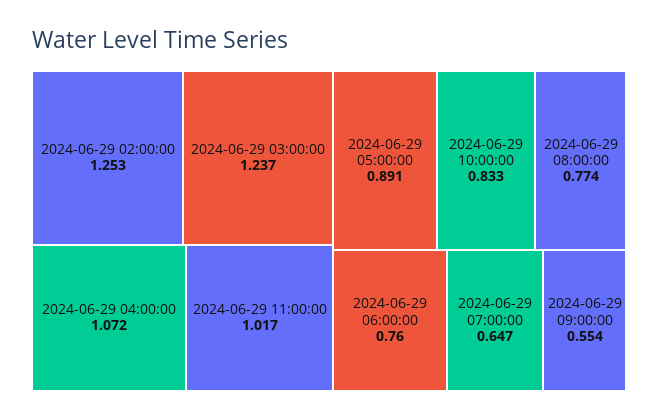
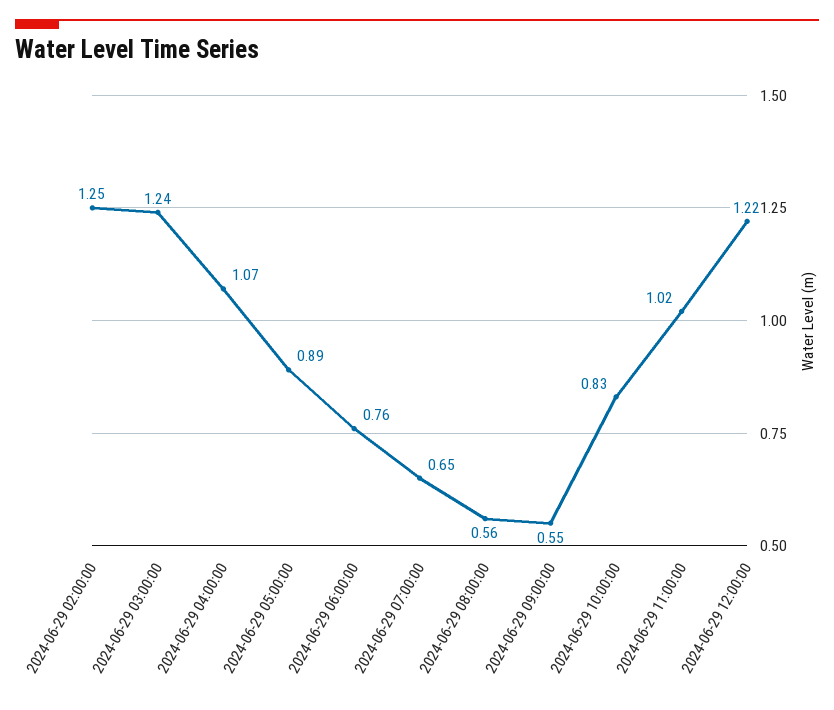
2024-06-29 08:00:00: 0.774 -> 0.56
2024-06-29 12:00:00: none -> 1.22

